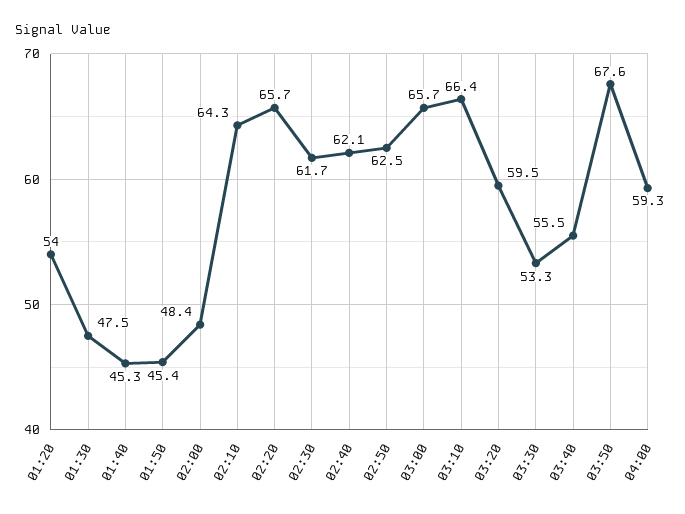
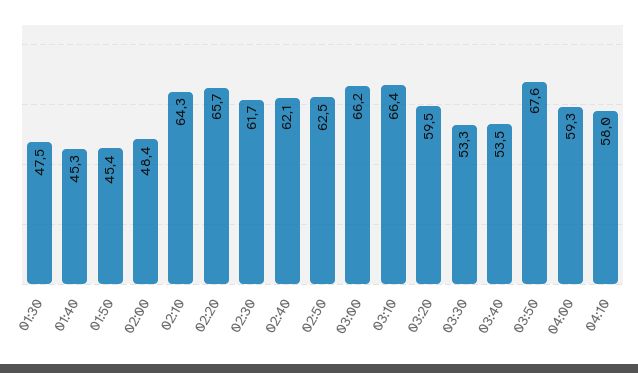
01:20: 54 -> none
03:00: 65.7 -> 66.2
03:40: 55.5 -> 53.5
04:10: none -> 58

